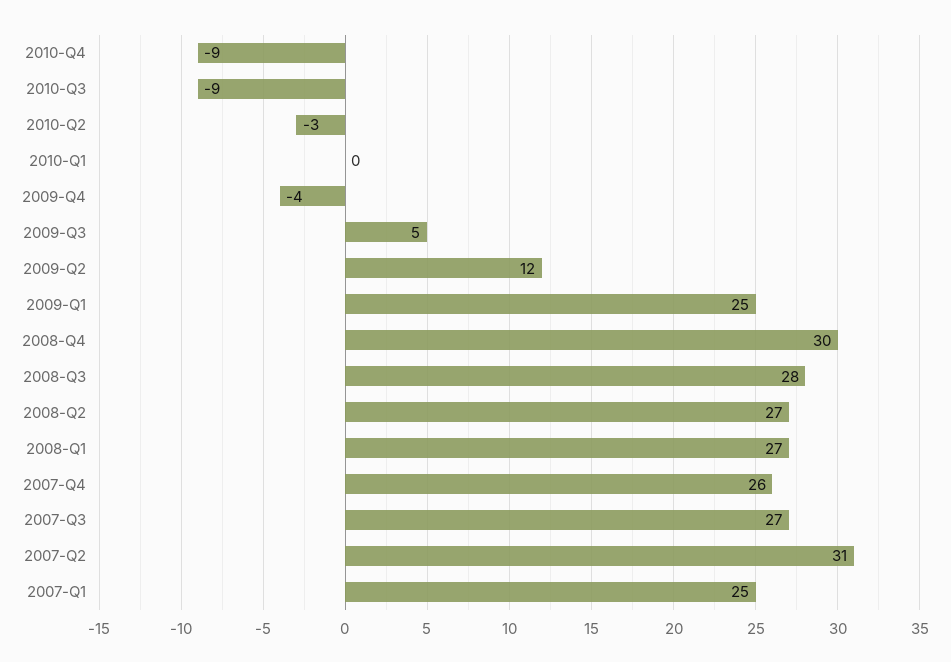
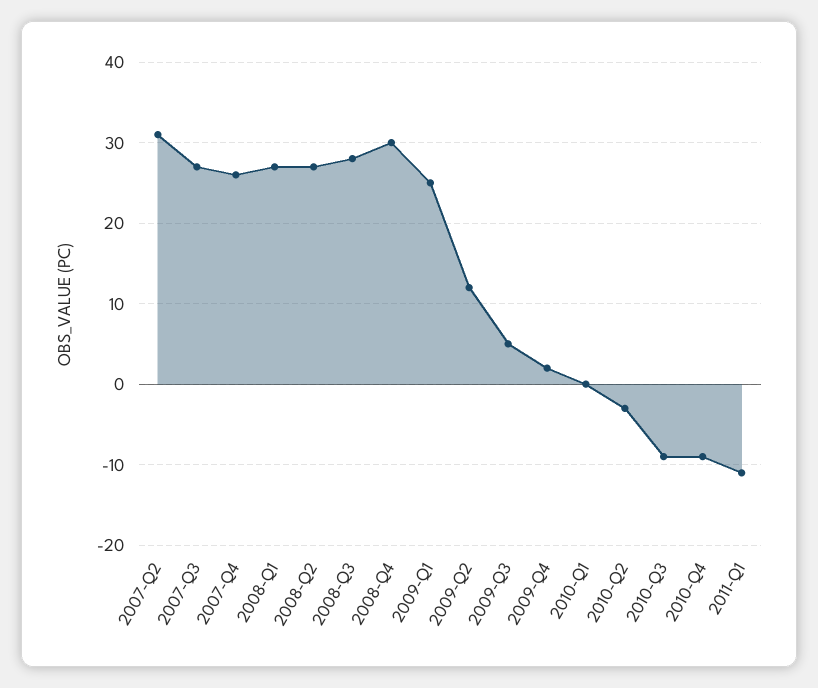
2009-Q4: -4 -> 2
2007-Q1: 25 -> none
2011-Q1: none -> -11

